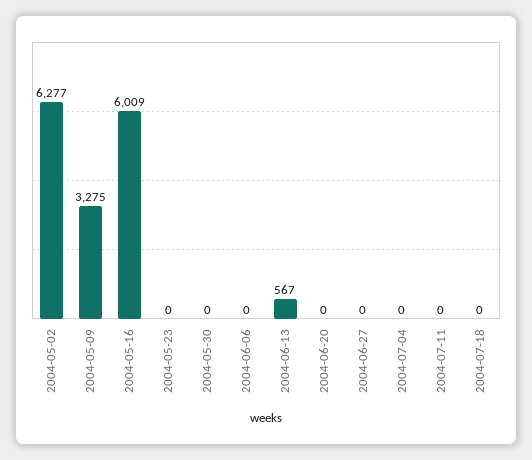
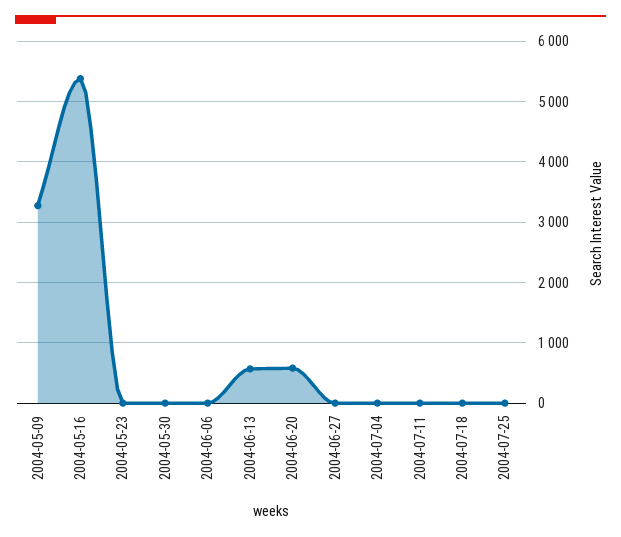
2004-05-02: 6277 -> none
2004-05-16: 6009 -> 5400
2004-06-20: 0 -> 600
2004-07-25: none -> 0

